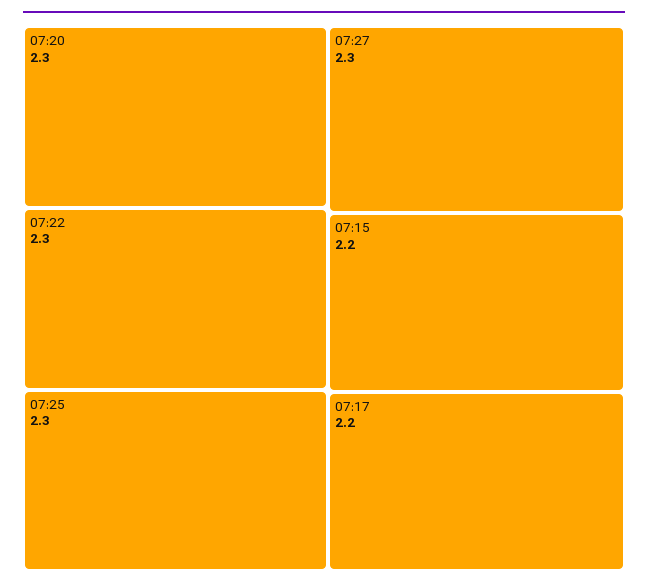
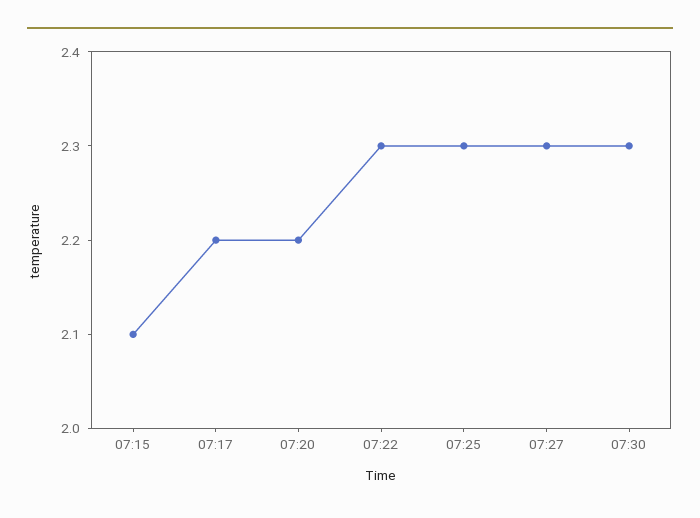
07:20: 2.3 -> 2.2
07:15: 2.2 -> 2.1
07:30: none -> 2.3

